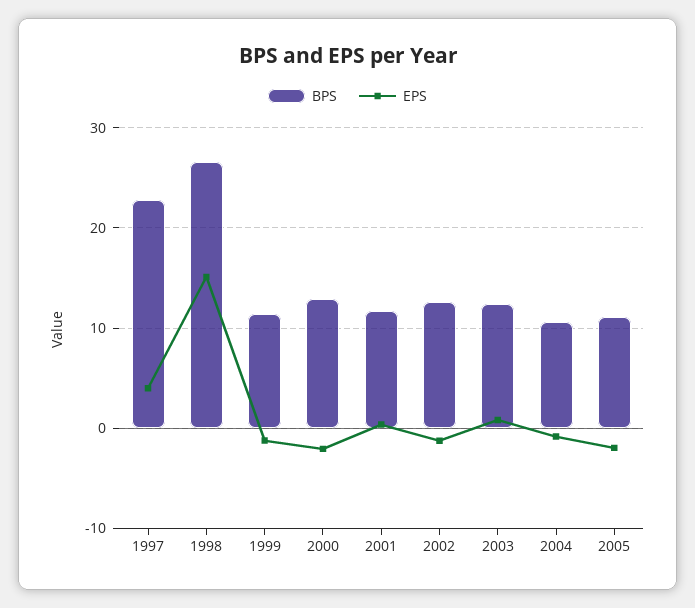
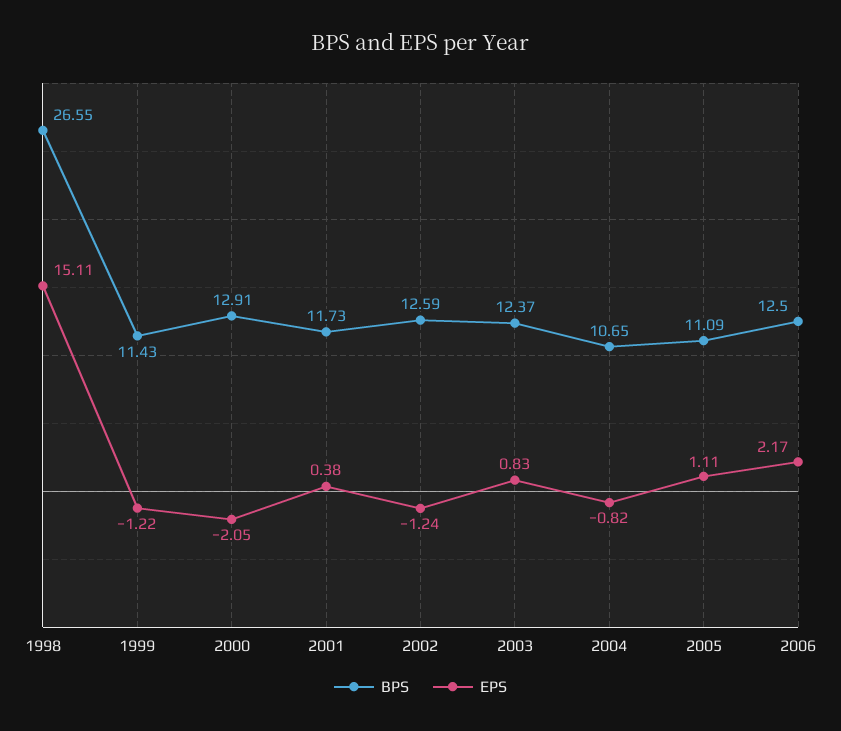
BPS, 1997: 23 -> none
EPS, 1997: 4 -> none
EPS, 2005: -2 -> 1.11
BPS, 2006: none -> 12.5
EPS, 2006: none -> 2.17

